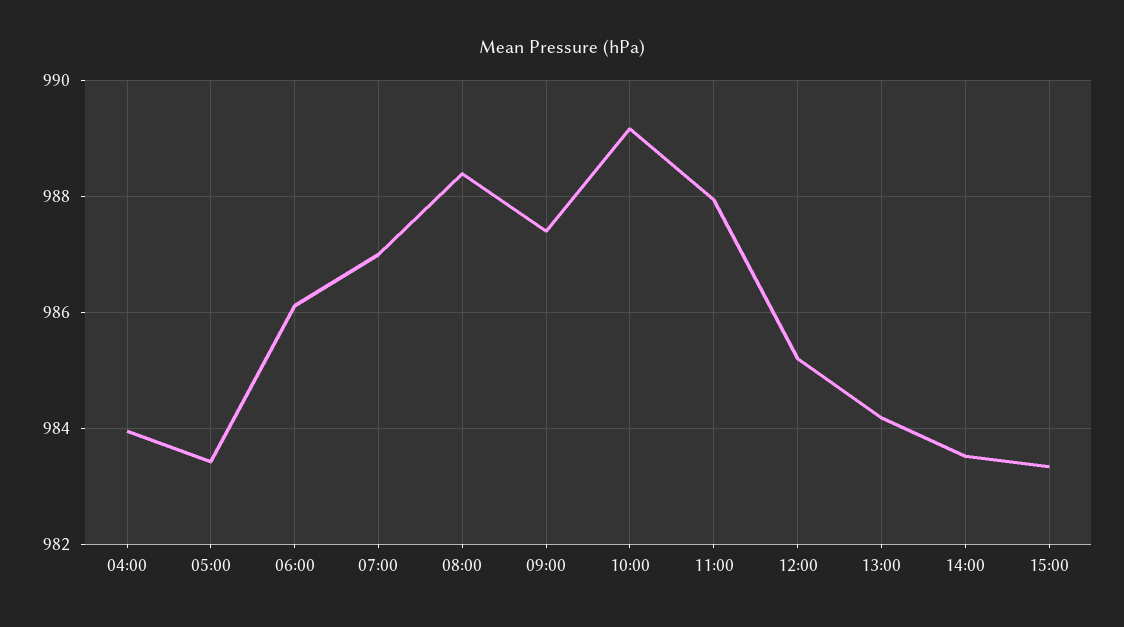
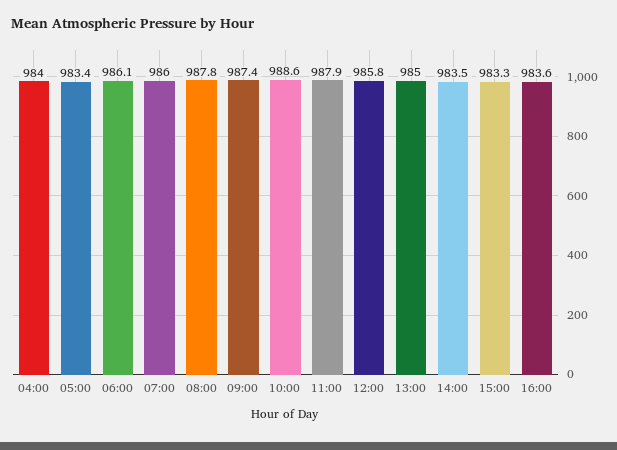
07:00: 987 -> 986
08:00: 988.4 -> 987.8
10:00: 989.2 -> 988.6
12:00: 985.2 -> 985.8
13:00: 984.2 -> 985
16:00: none -> 983.6

